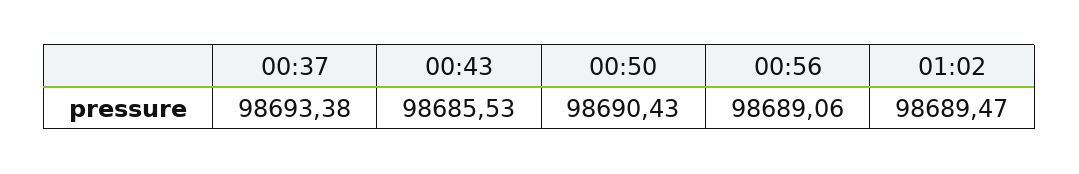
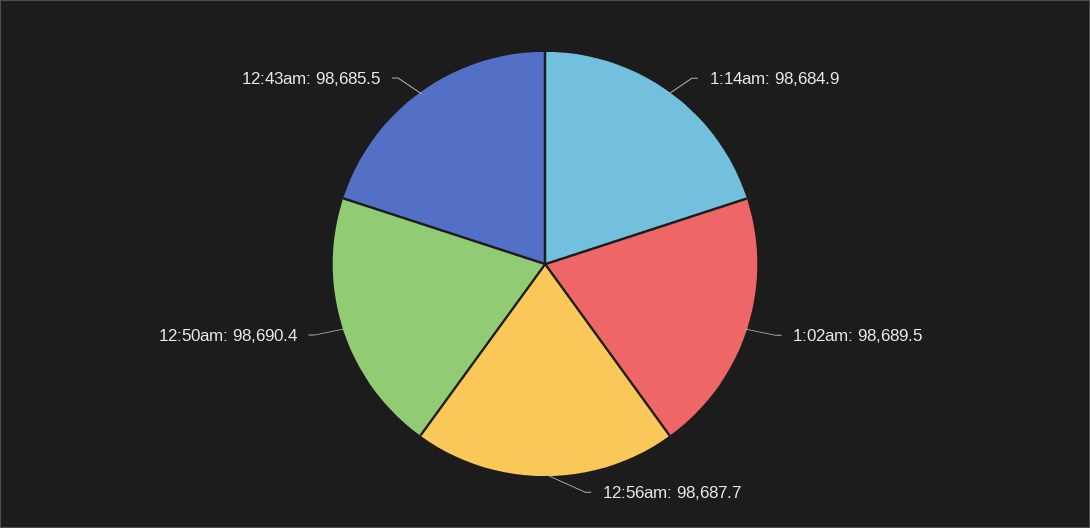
00:37: 98693.38 -> none
00:56: 98689.06 -> 98687.7
1:14am: none -> 98684.9

